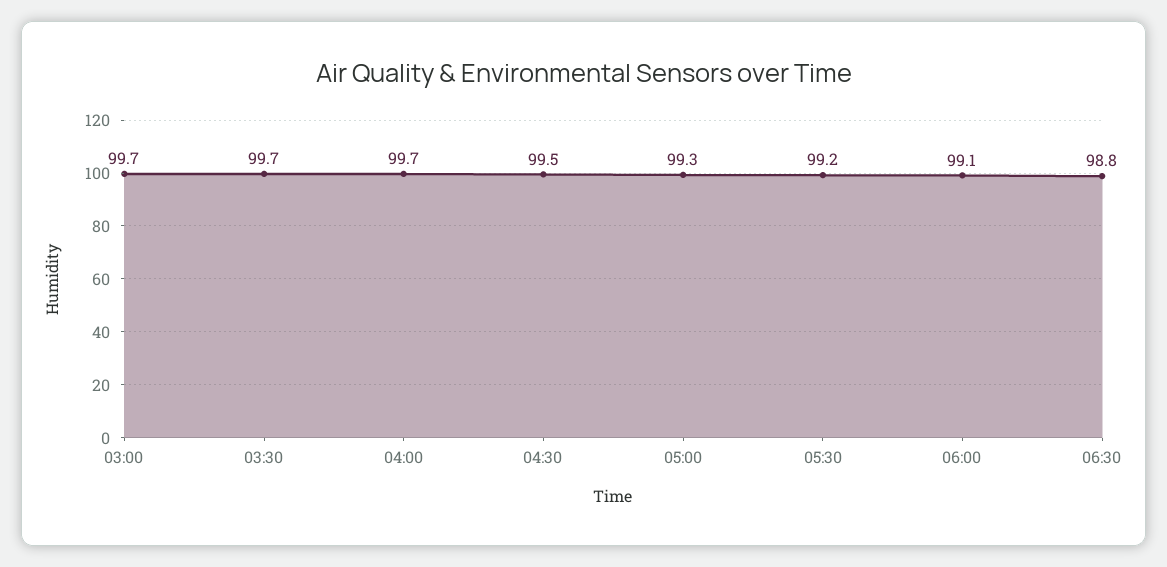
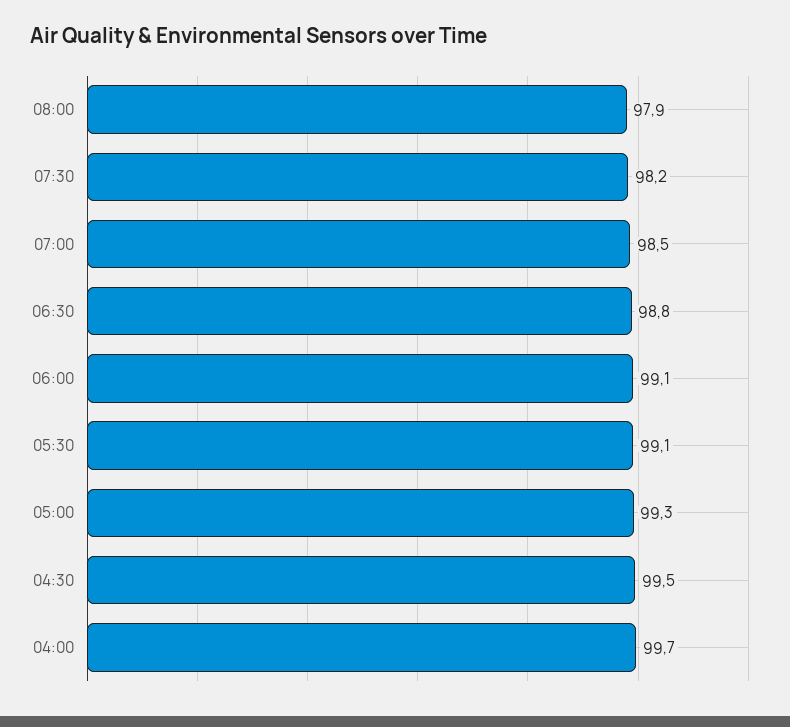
03:00: 99.7 -> none
03:30: 99.7 -> none
05:30: 99.2 -> 99.1
08:00: none -> 97.9
07:30: none -> 98.2
07:00: none -> 98.5

